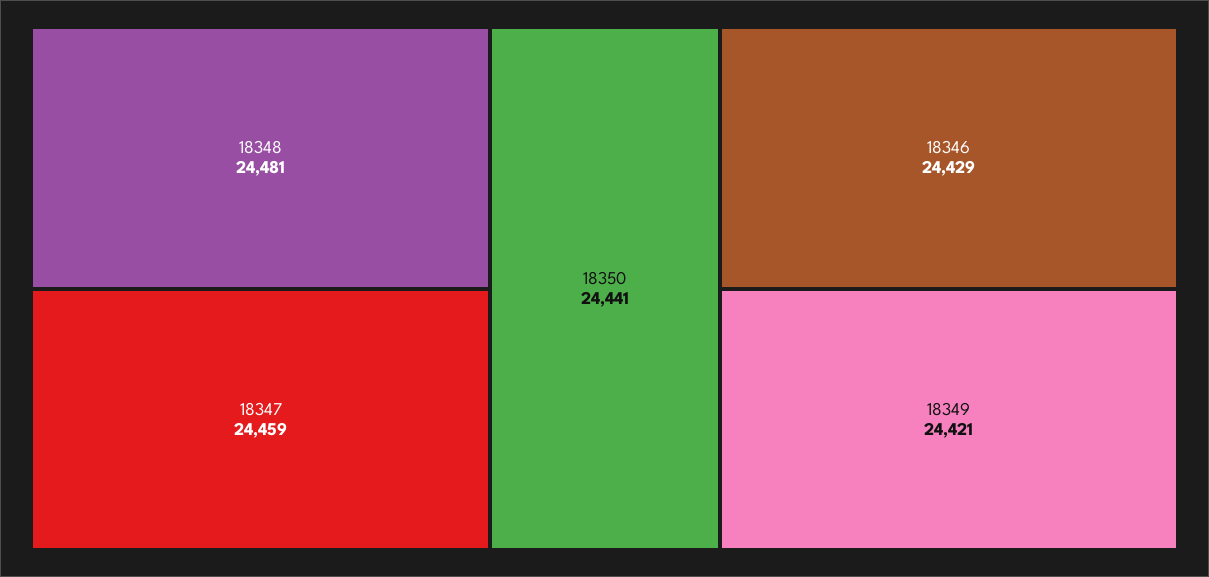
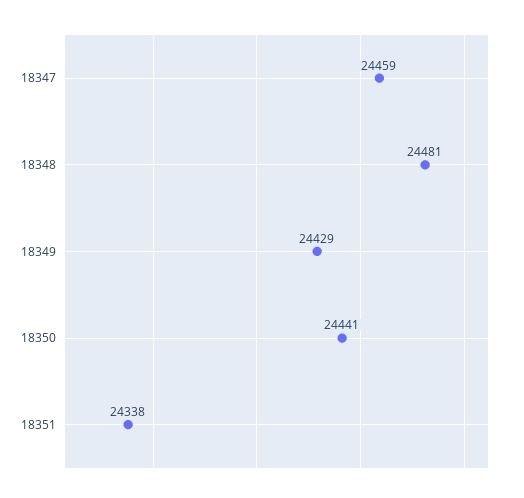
18346: 24429 -> none
18349: 24421 -> 24429
18351: none -> 24338

